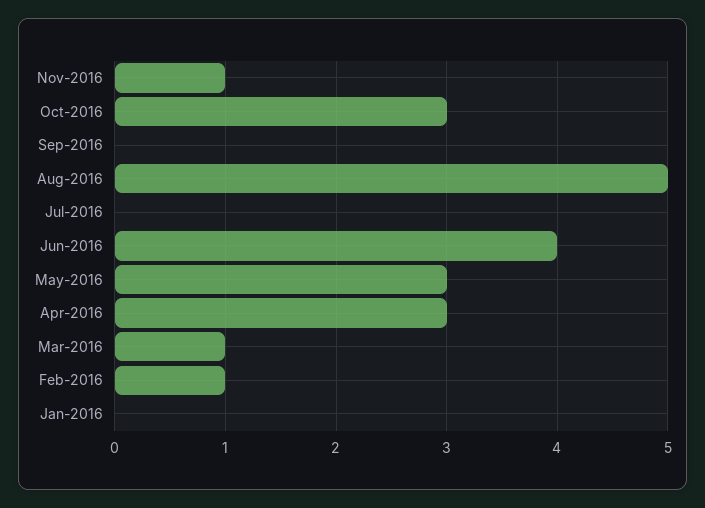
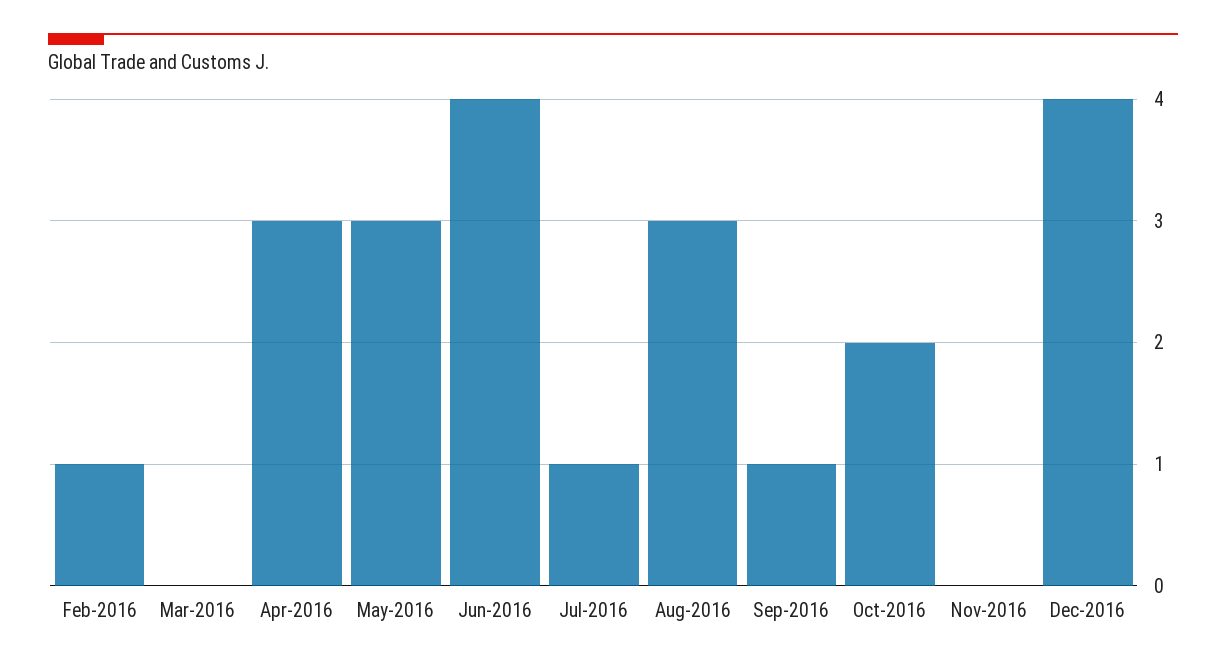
Nov-2016: 1 -> 0
Oct-2016: 3 -> 2
Sep-2016: 0 -> 1
Aug-2016: 5 -> 3
Jul-2016: 0 -> 1
Mar-2016: 1 -> 0
Jan-2016: 0 -> none
Dec-2016: none -> 4

